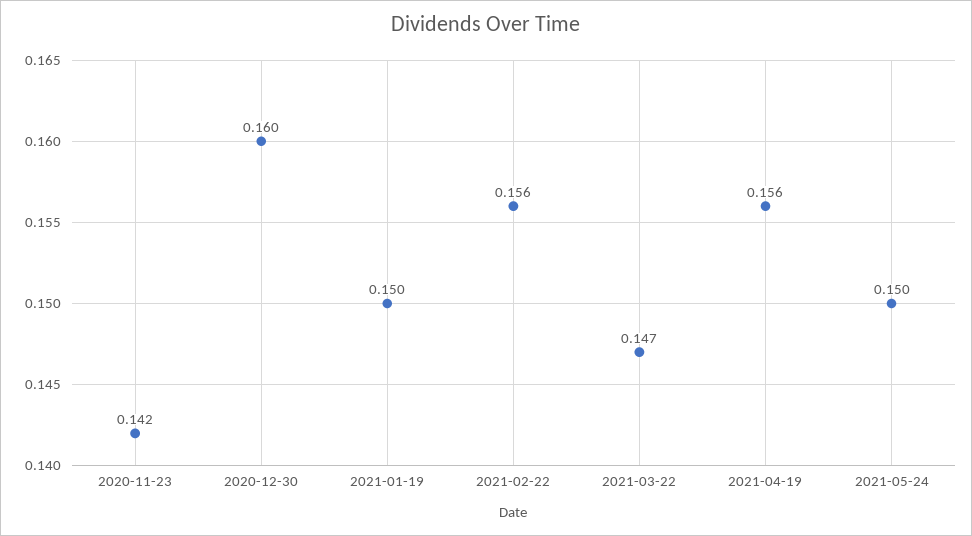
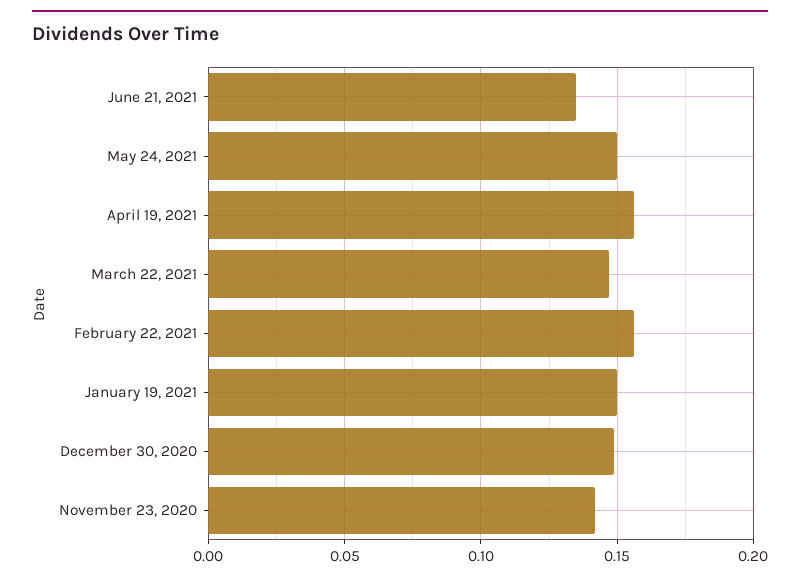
2020-12-30: 0.16 -> 0.15
June 21, 2021: none -> 0.135

